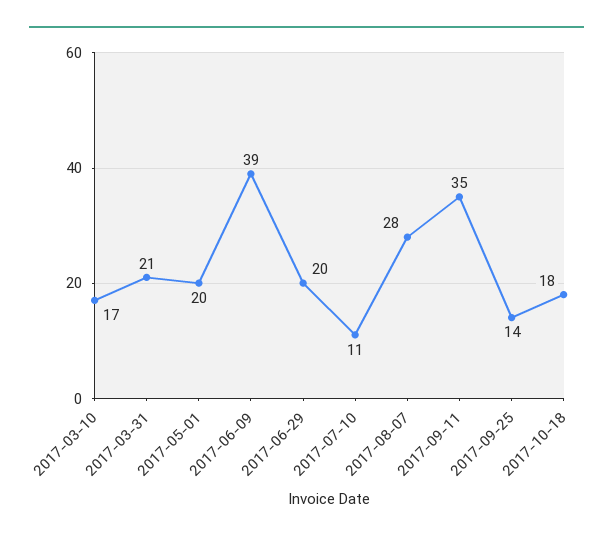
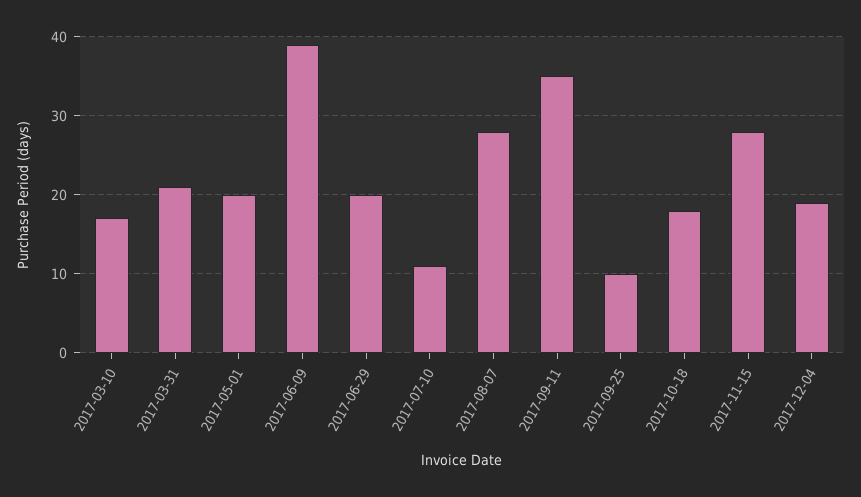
2017-09-25: 14 -> 10
2017-11-15: none -> 28
2017-12-04: none -> 19

